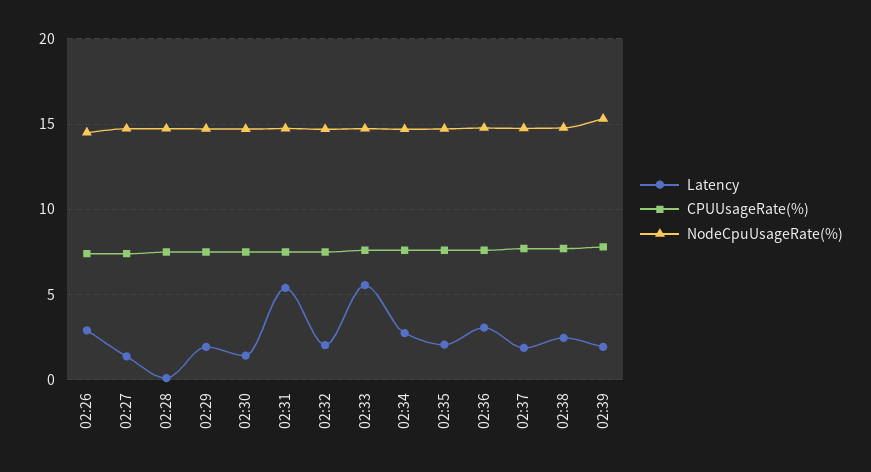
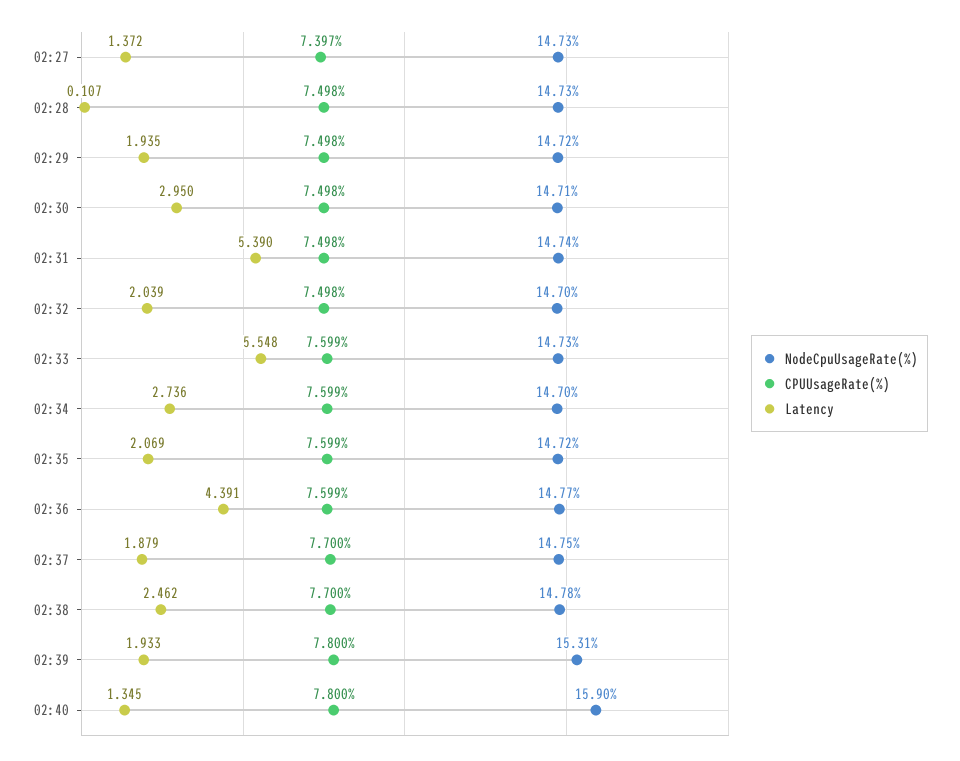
Latency, 02:26: 3 -> none
CPUUsageRate(%), 02:26: 7.5 -> none
NodeCpuUsageRate(%), 02:26: 14.5 -> none
Latency, 02:30: 1.5 -> 2.95
Latency, 02:36: 3 -> 4.391
NodeCpuUsageRate(%), 02:40: none -> 15.9
CPUUsageRate(%), 02:40: none -> 7.8
Latency, 02:40: none -> 1.345

